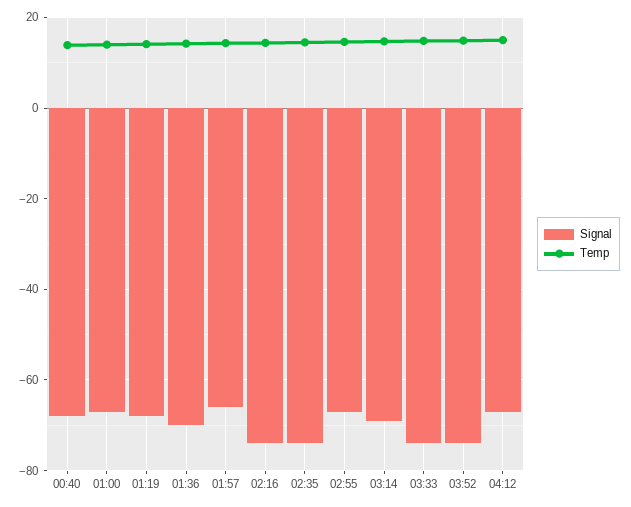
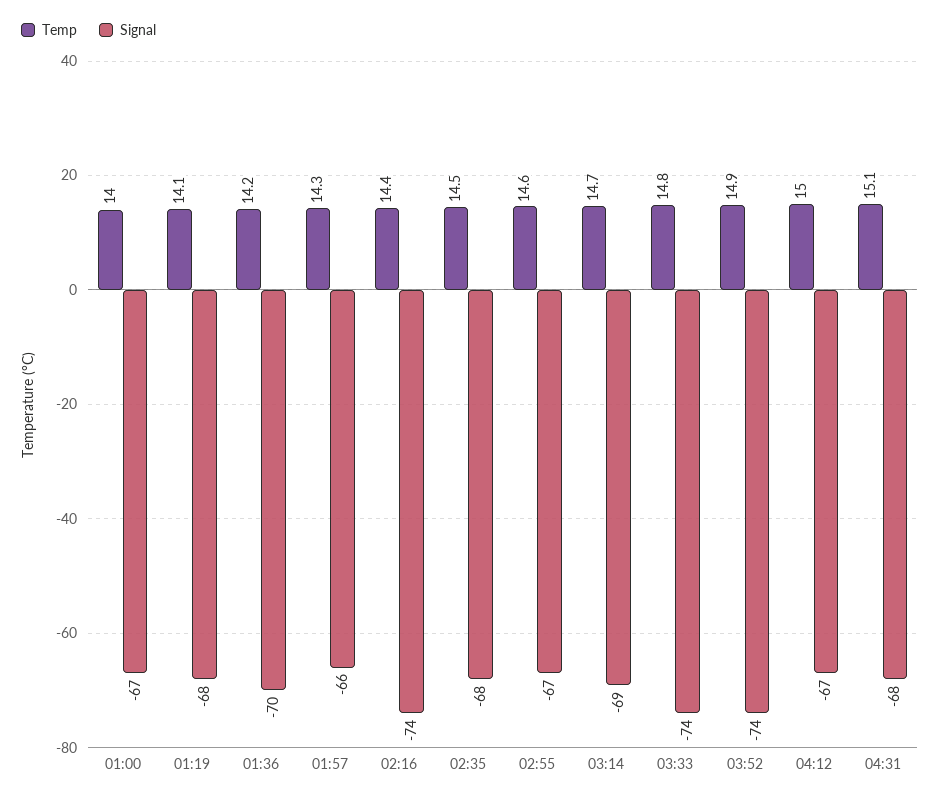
Signal, 00:40: -68 -> none
Temp, 00:40: 14 -> none
Signal, 02:35: -74 -> -68
Temp, 04:31: none -> 15.1
Signal, 04:31: none -> -68

